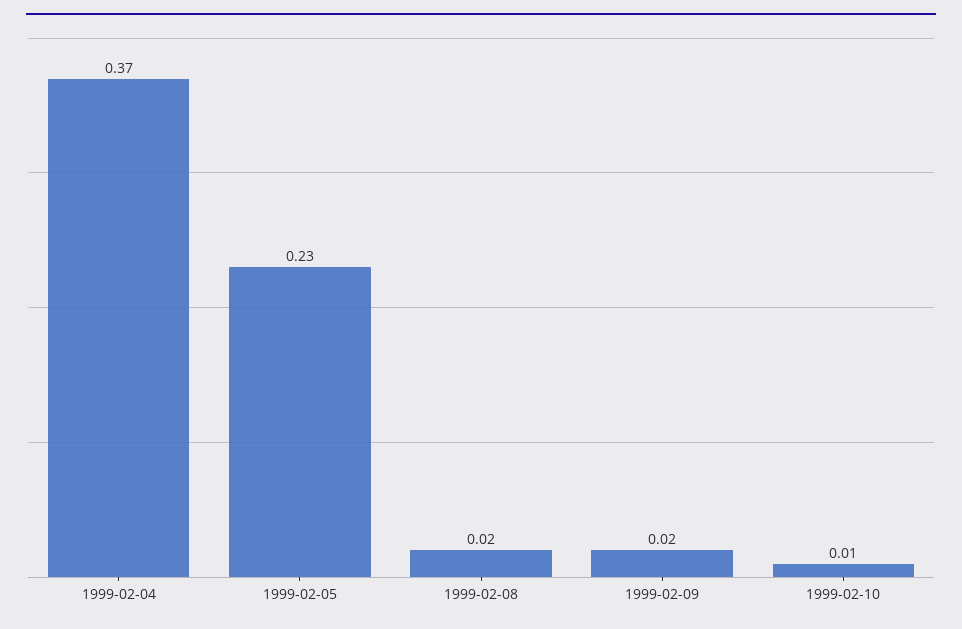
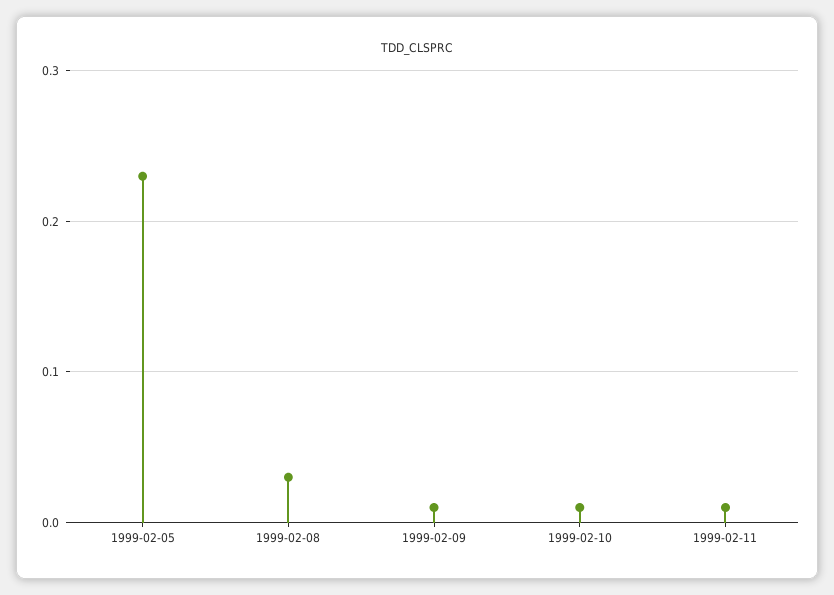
1999-02-04: 0.37 -> none
1999-02-08: 0.02 -> 0.03
1999-02-09: 0.02 -> 0.01
1999-02-11: none -> 0.01

